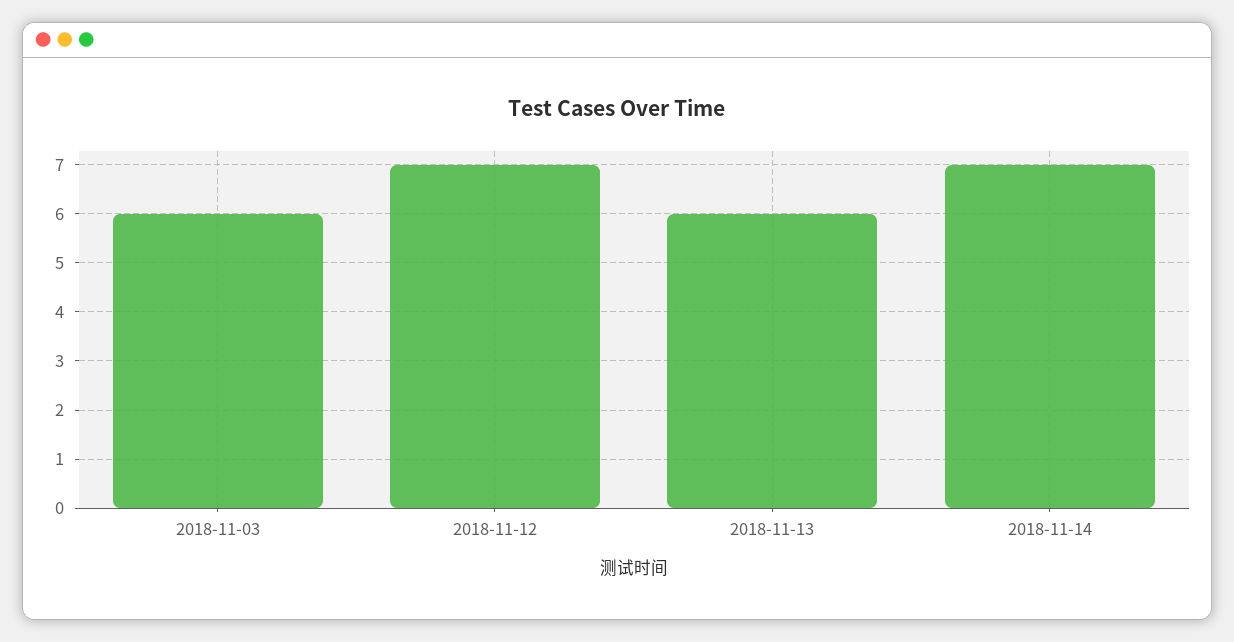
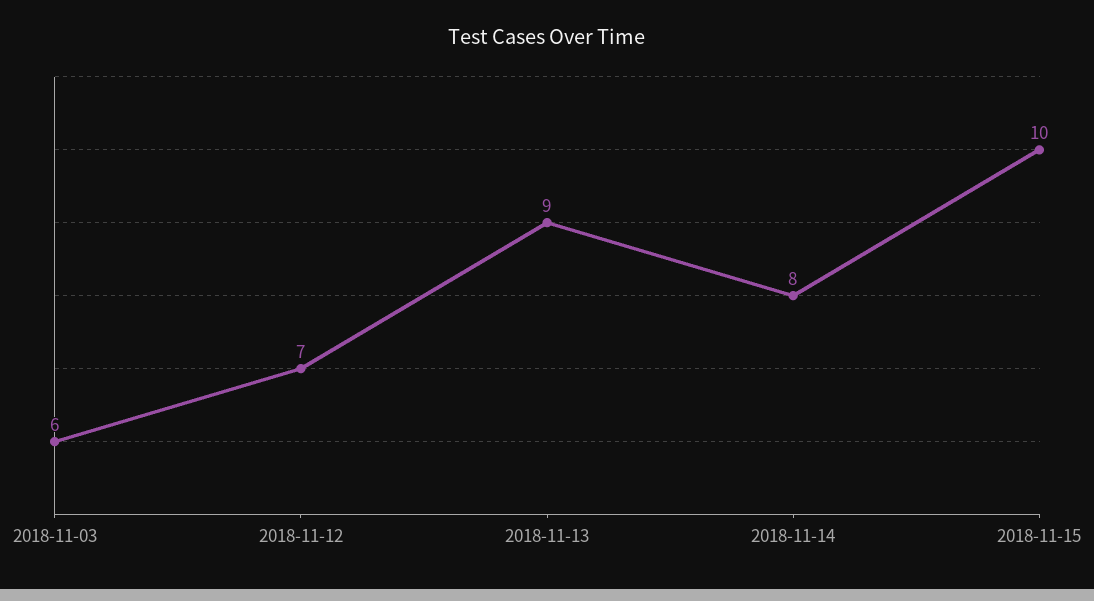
2018-11-13: 6 -> 9
2018-11-14: 7 -> 8
2018-11-15: none -> 10

